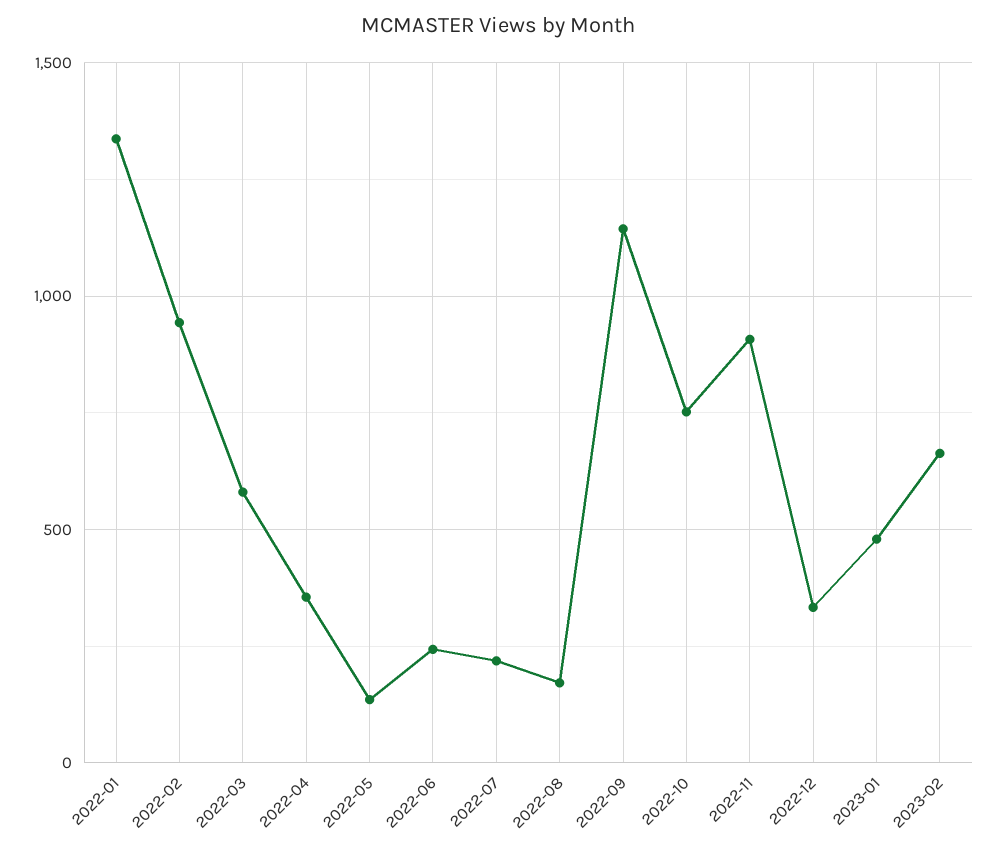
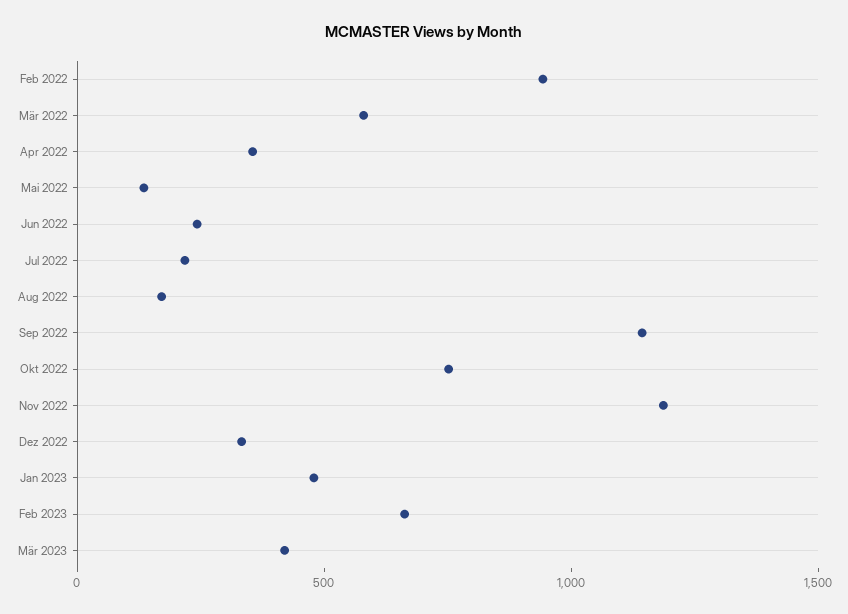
2022-01: 1350 -> none
2022-11: 900 -> 1200
Mär 2023: none -> 400

